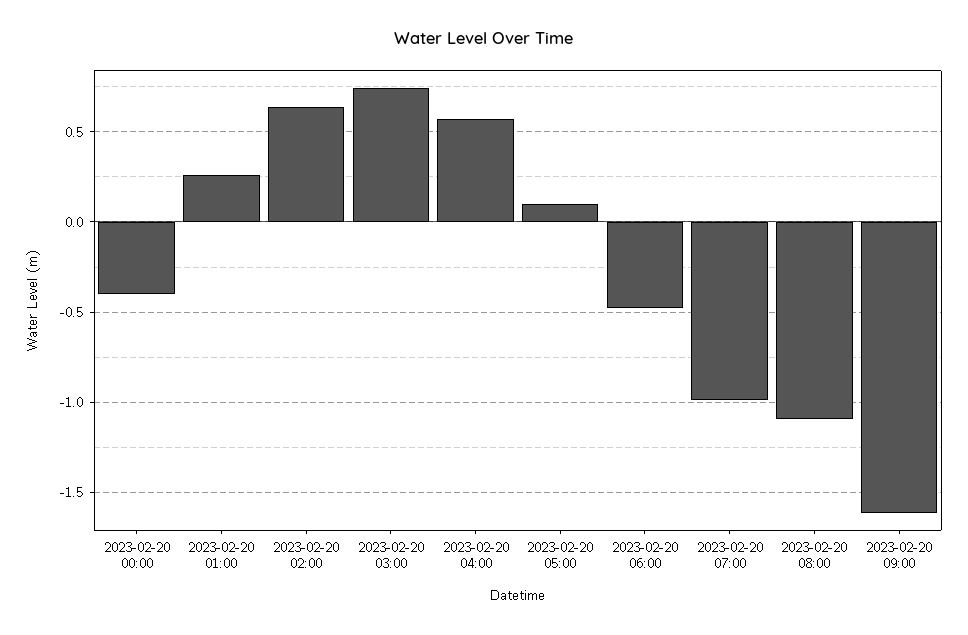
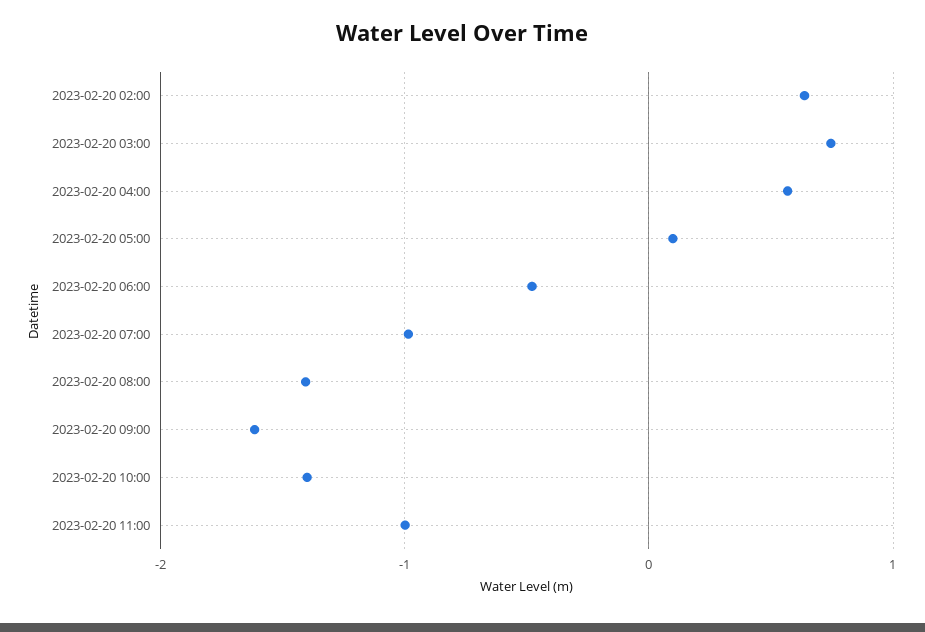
2023-02-20 00:00: -0.4 -> none
2023-02-20 01:00: 0.25 -> none
2023-02-20 08:00: -1.1 -> -1.4
2023-02-20 10:00: none -> -1.4
2023-02-20 11:00: none -> -1

